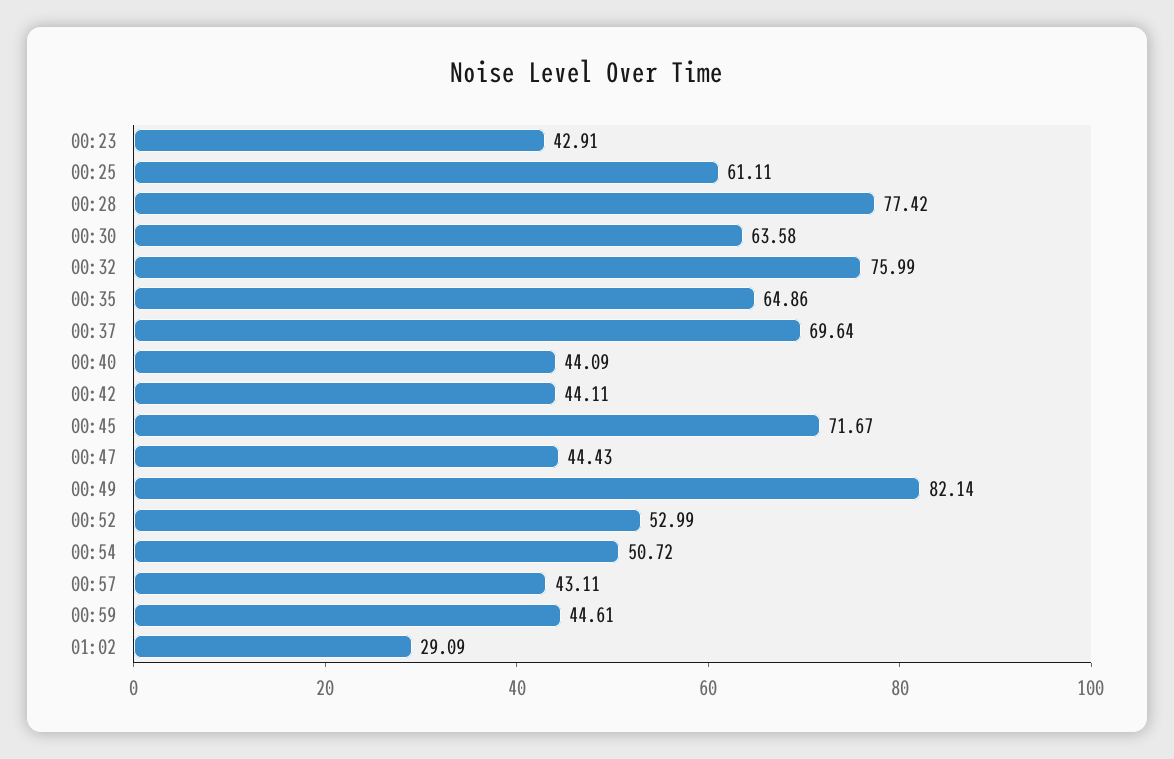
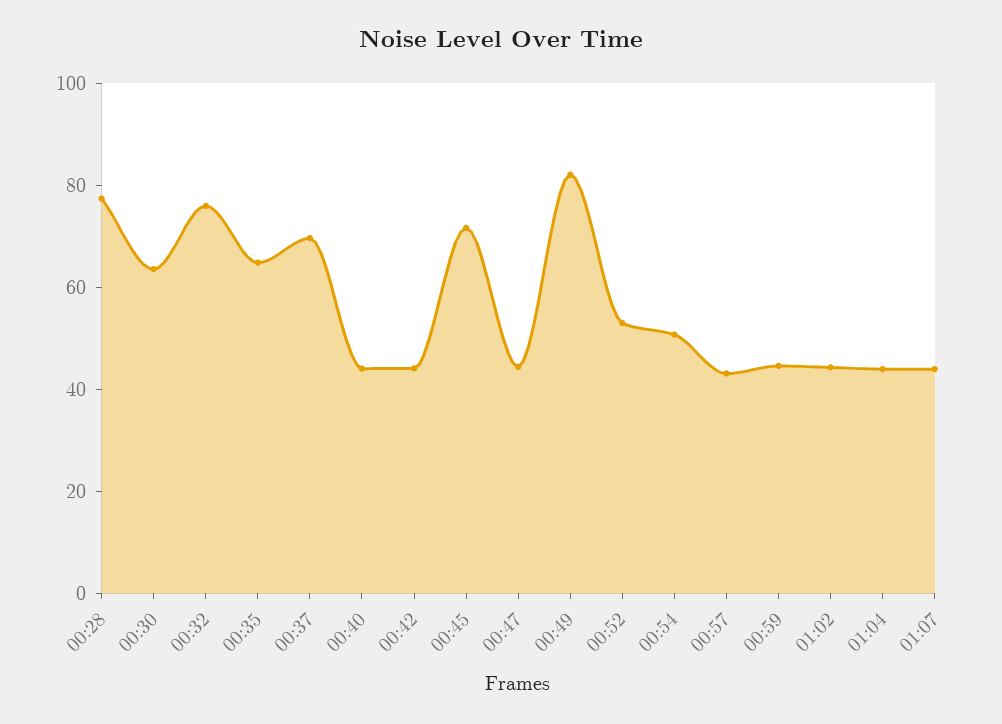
00:23: 42.91 -> none
00:25: 61.11 -> none
01:02: 29.09 -> 45
01:04: none -> 45
01:07: none -> 45

